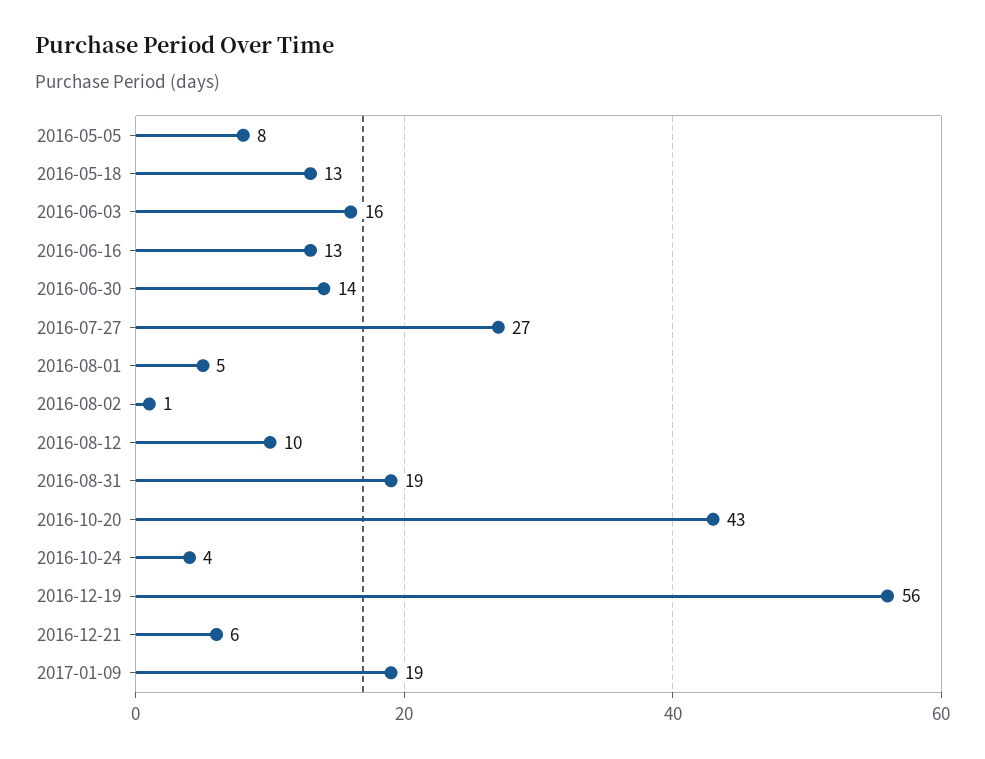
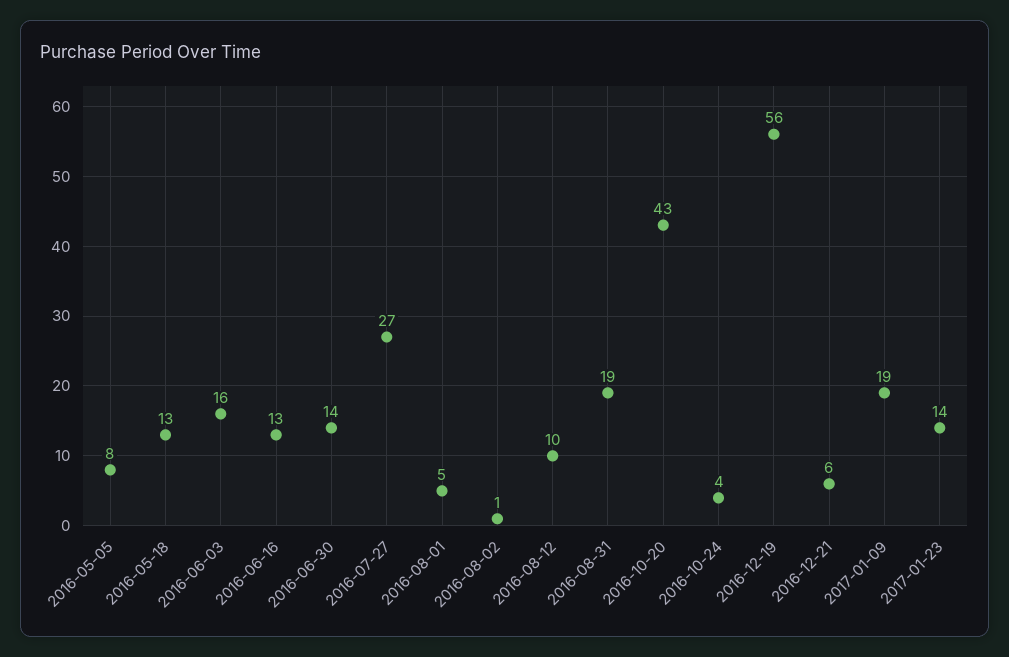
2017-01-23: none -> 14

